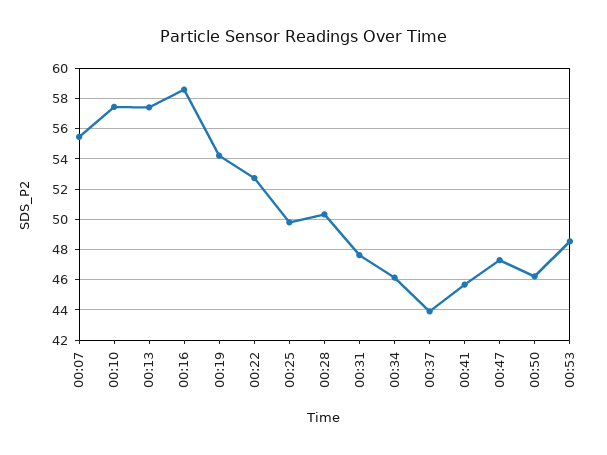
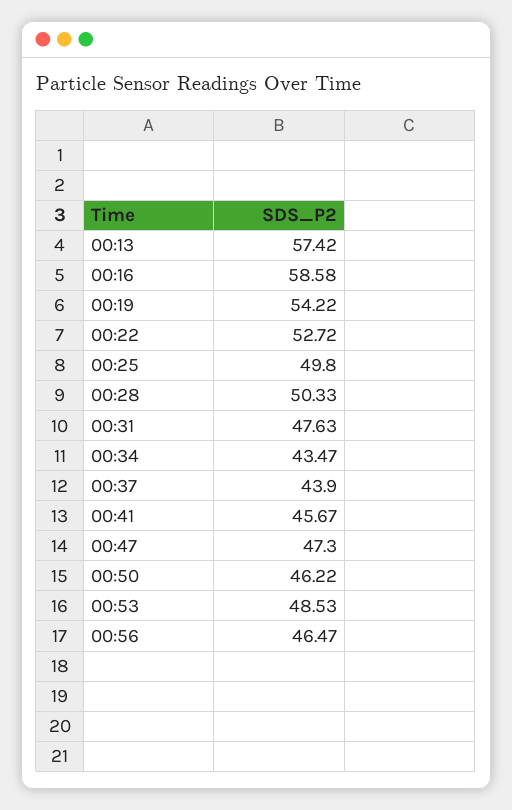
00:07: 55.5 -> none
00:10: 57.5 -> none
00:34: 46 -> 43.47
00:56: none -> 46.47

